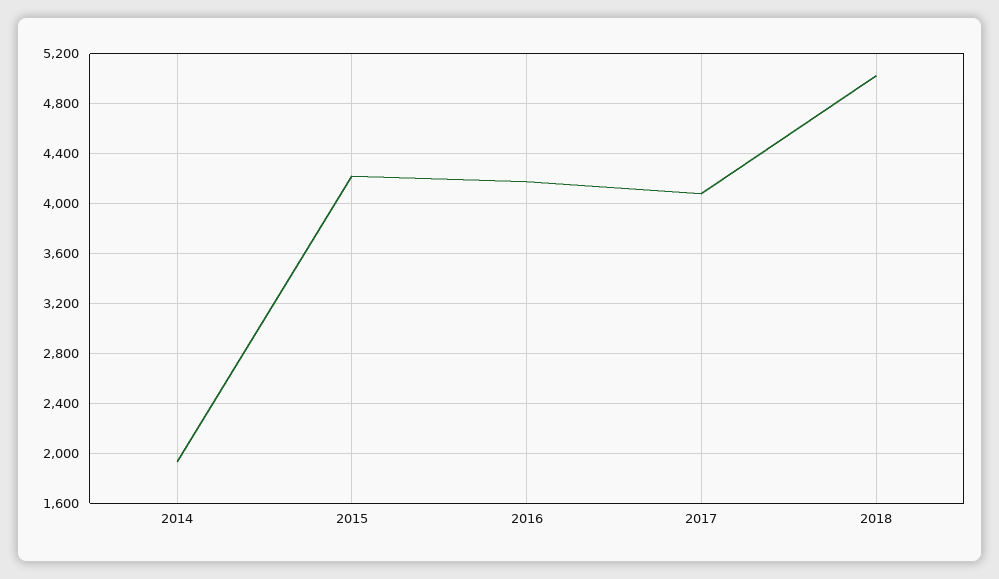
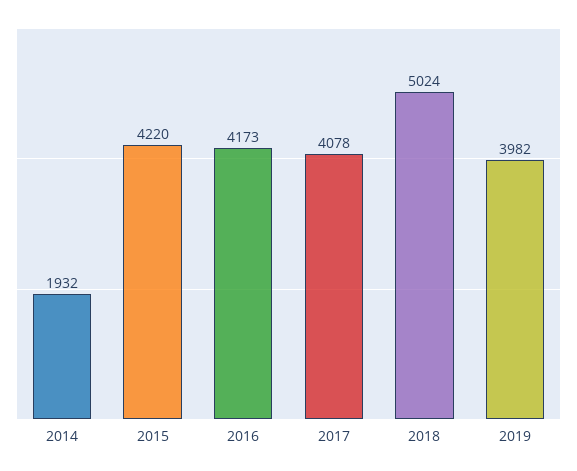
2019: none -> 3982

